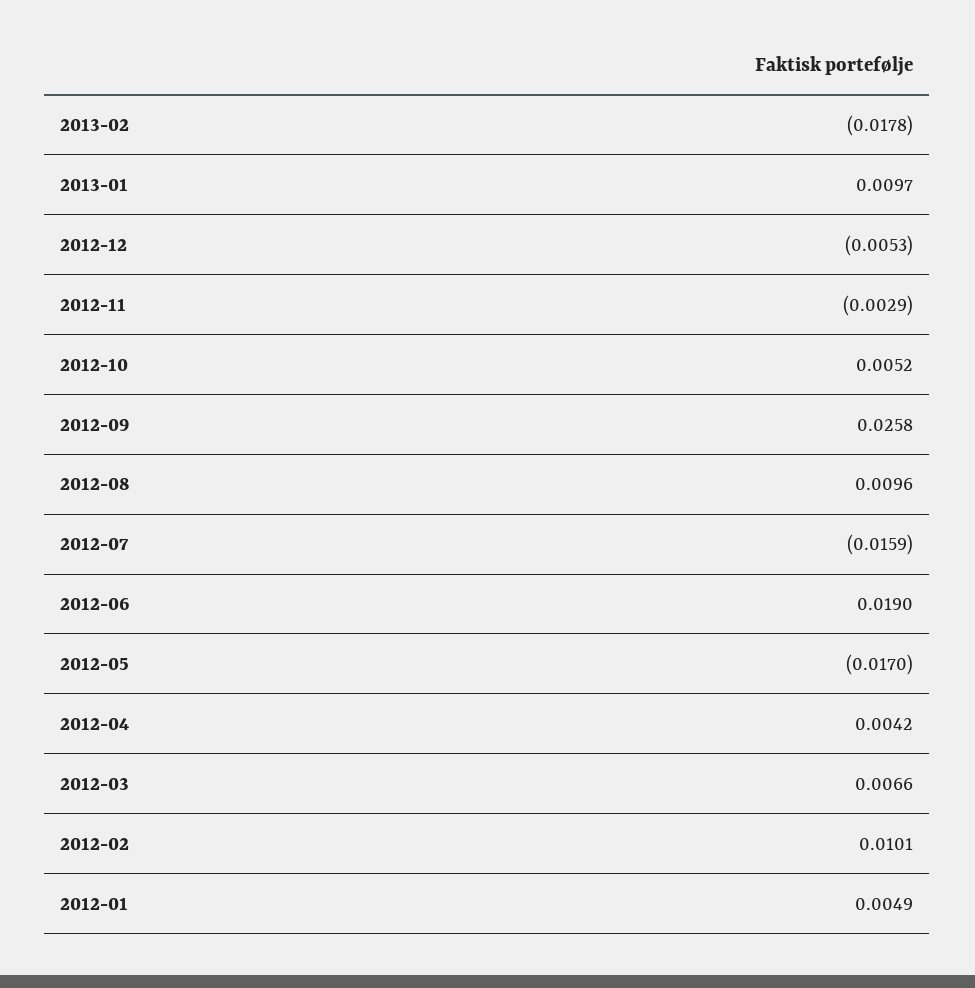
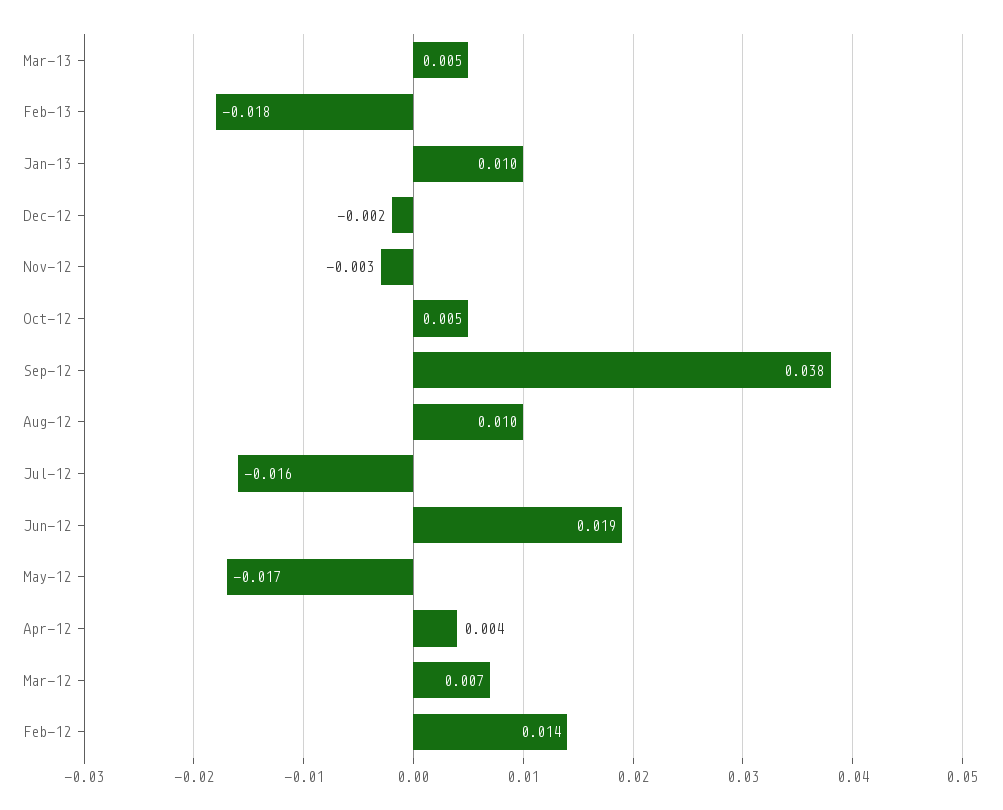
2012-12: -0.0053 -> -0.002
2012-09: 0.0258 -> 0.038
2012-02: 0.0101 -> 0.014
2012-01: 0.0049 -> none
Mar-13: none -> 0.005

